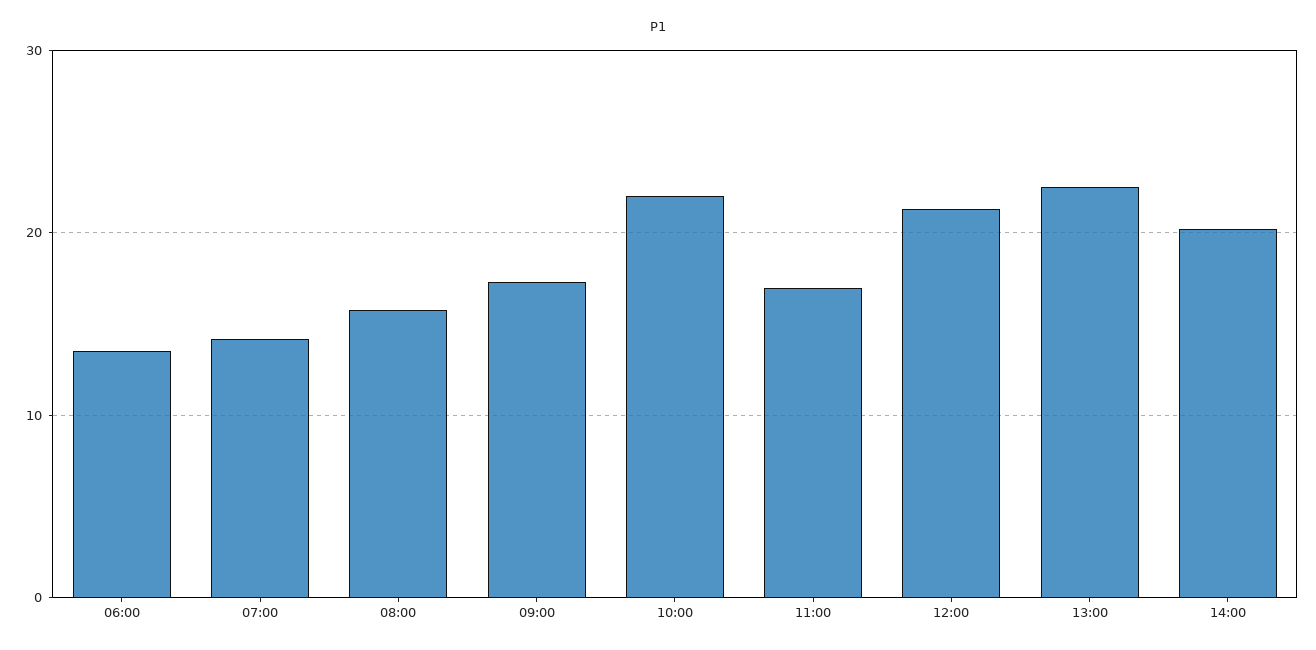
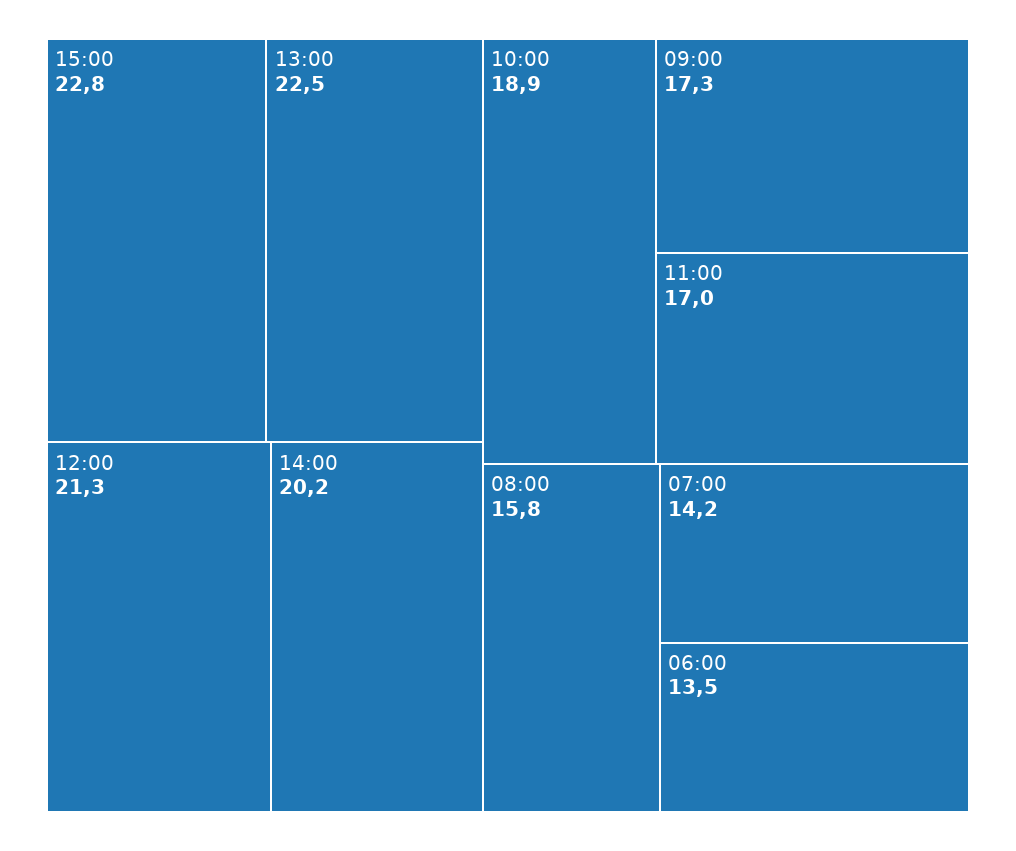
10:00: 22 -> 18.9
15:00: none -> 22.8

